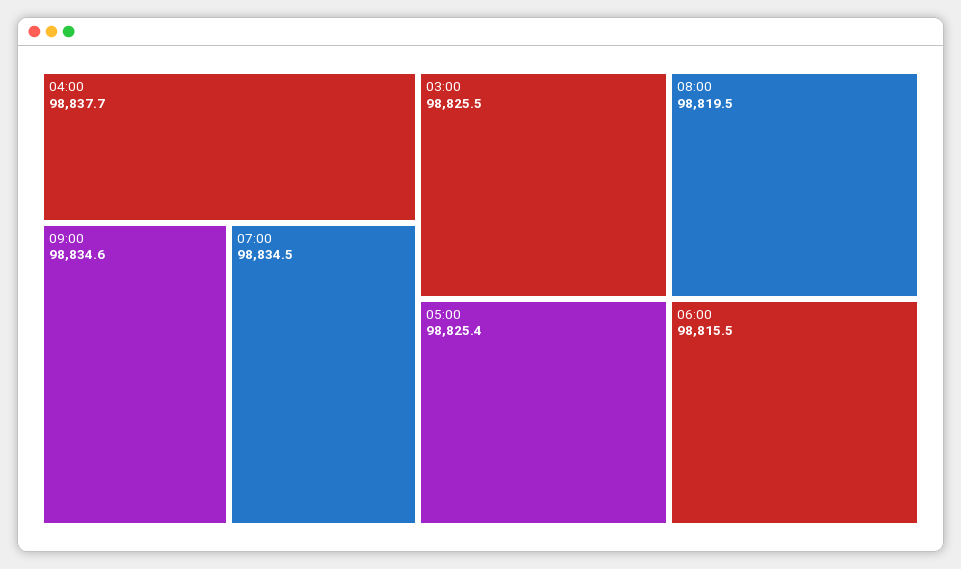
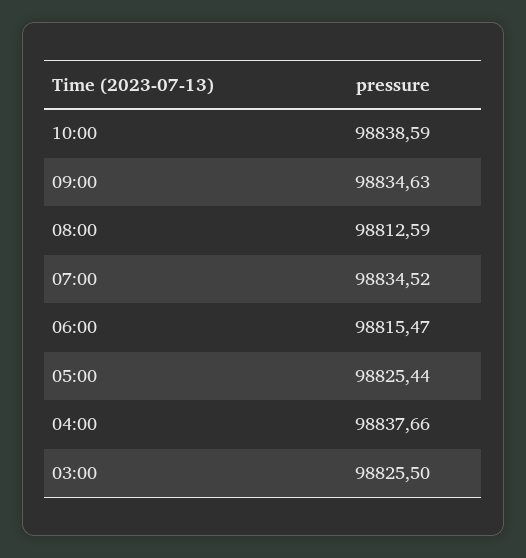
08:00: 98819.5 -> 98812.59
10:00: none -> 98838.59

